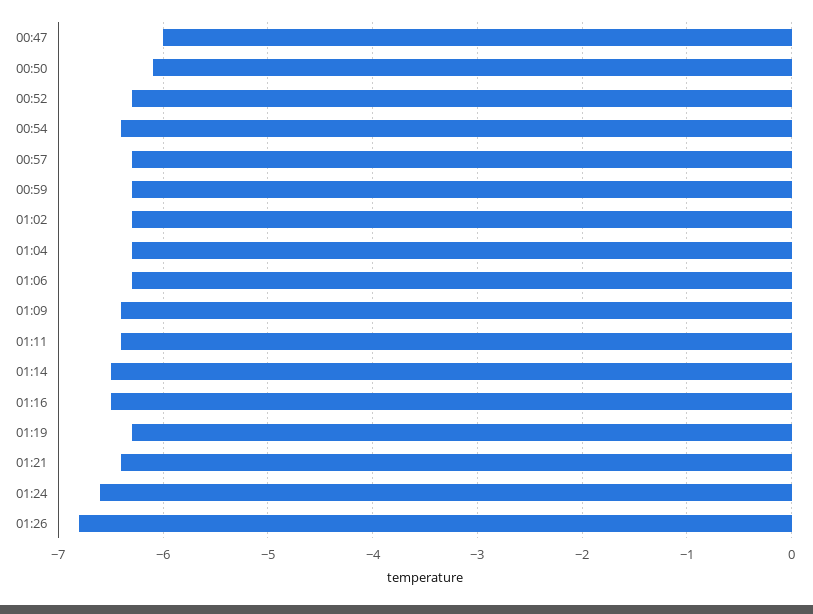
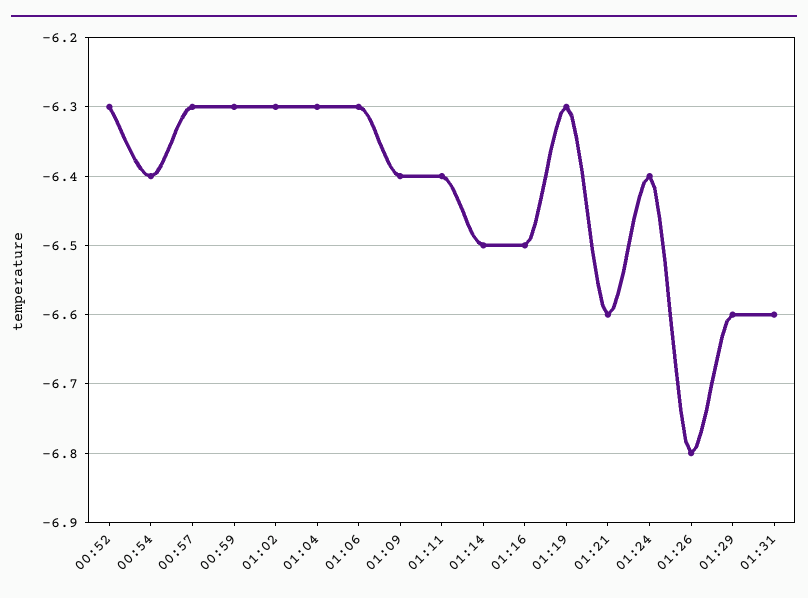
00:47: -6 -> none
00:50: -6.1 -> none
01:21: -6.4 -> -6.6
01:24: -6.6 -> -6.4
01:29: none -> -6.6
01:31: none -> -6.6

